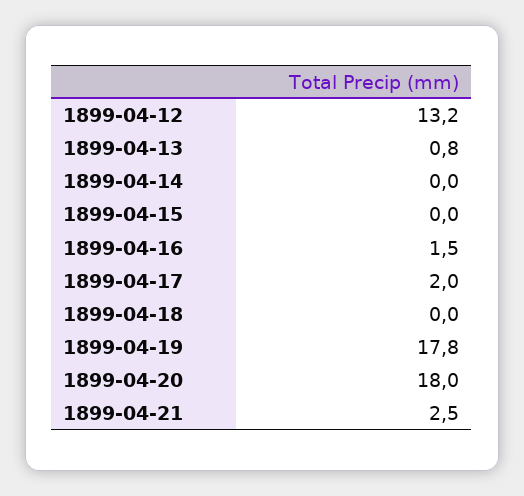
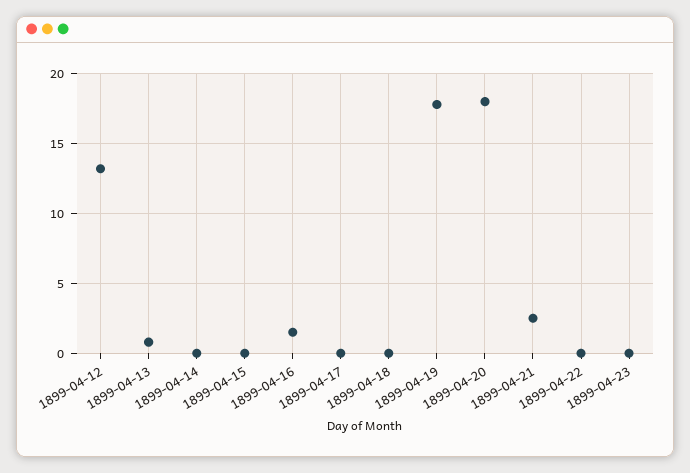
1899-04-17: 2 -> 0
1899-04-22: none -> 0
1899-04-23: none -> 0

